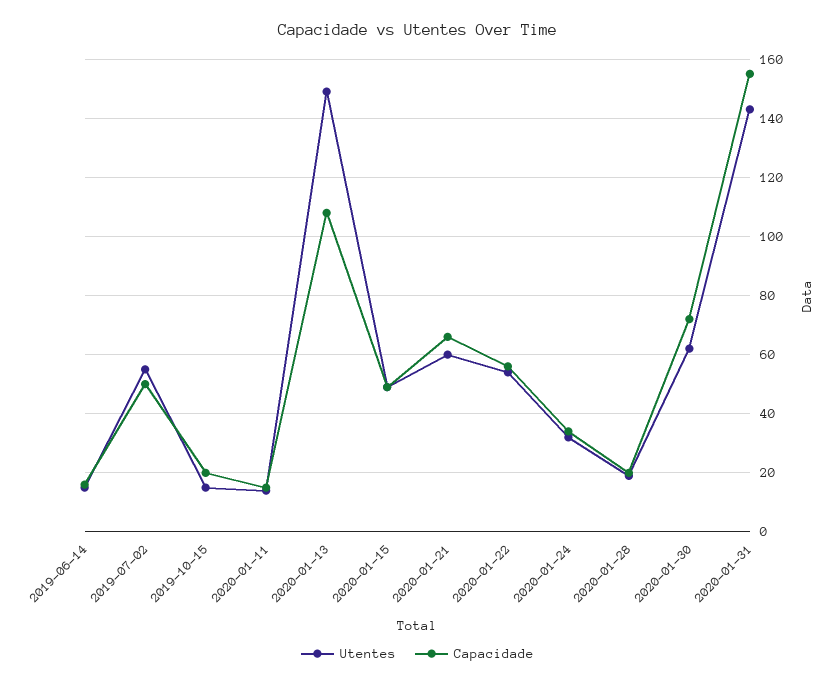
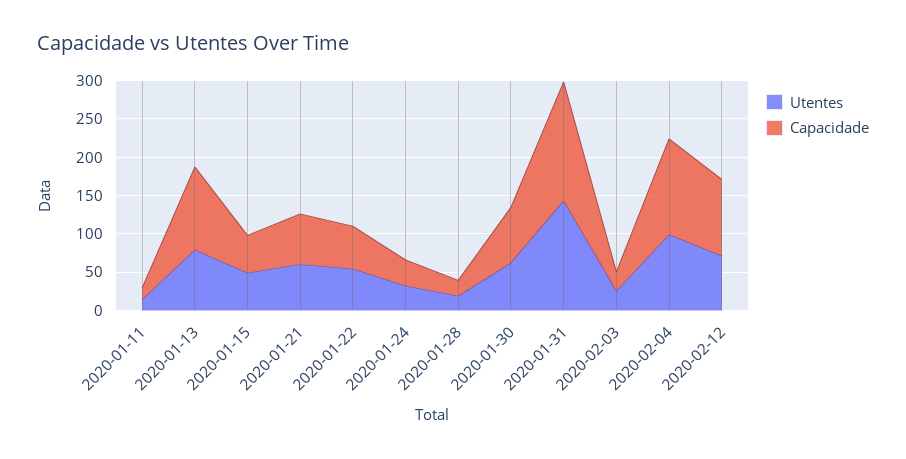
Utentes, 2019-06-14: 15 -> none
Capacidade, 2019-06-14: 15 -> none
Utentes, 2019-07-02: 55 -> none
Capacidade, 2019-07-02: 50 -> none
Utentes, 2019-10-15: 15 -> none
Capacidade, 2019-10-15: 20 -> none
Utentes, 2020-01-13: 150 -> 75
Utentes, 2020-02-03: none -> 25
Capacidade, 2020-02-03: none -> 25
Utentes, 2020-02-04: none -> 100
Capacidade, 2020-02-04: none -> 125
Utentes, 2020-02-12: none -> 75
Capacidade, 2020-02-12: none -> 100

